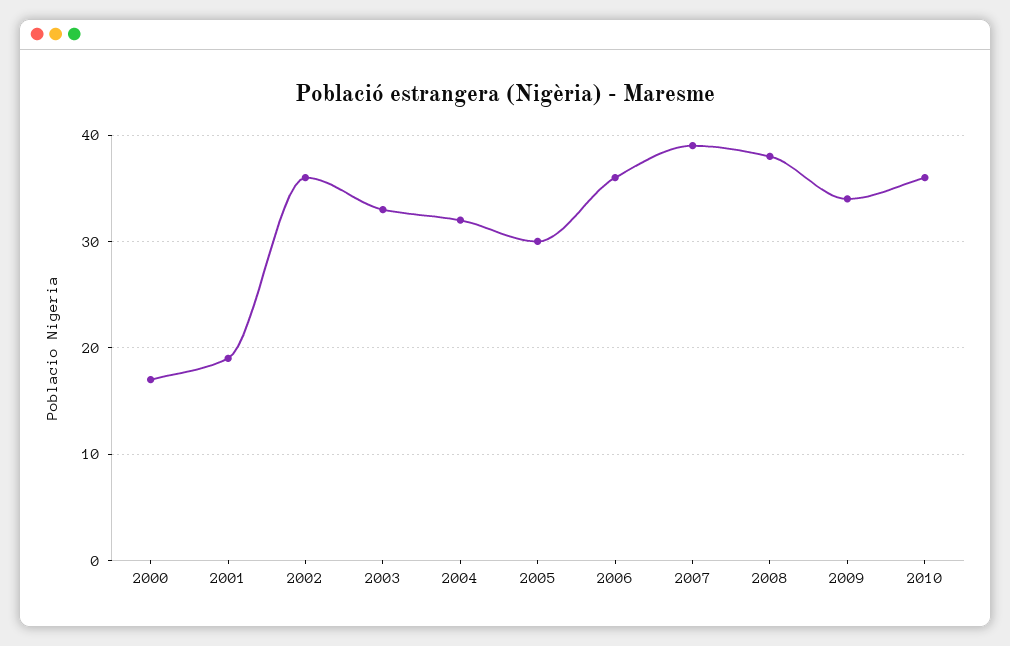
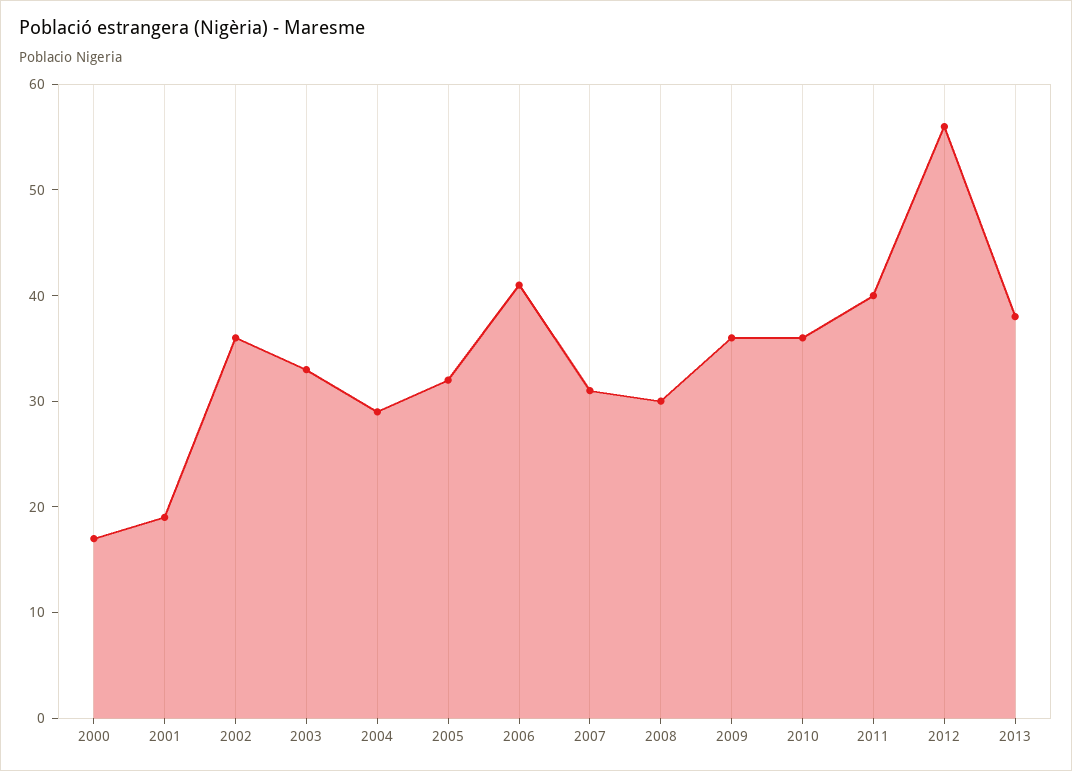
2004: 32 -> 29
2005: 30 -> 32
2006: 36 -> 41
2007: 39 -> 31
2008: 38 -> 30
2009: 34 -> 36
2011: none -> 40
2012: none -> 56
2013: none -> 38

